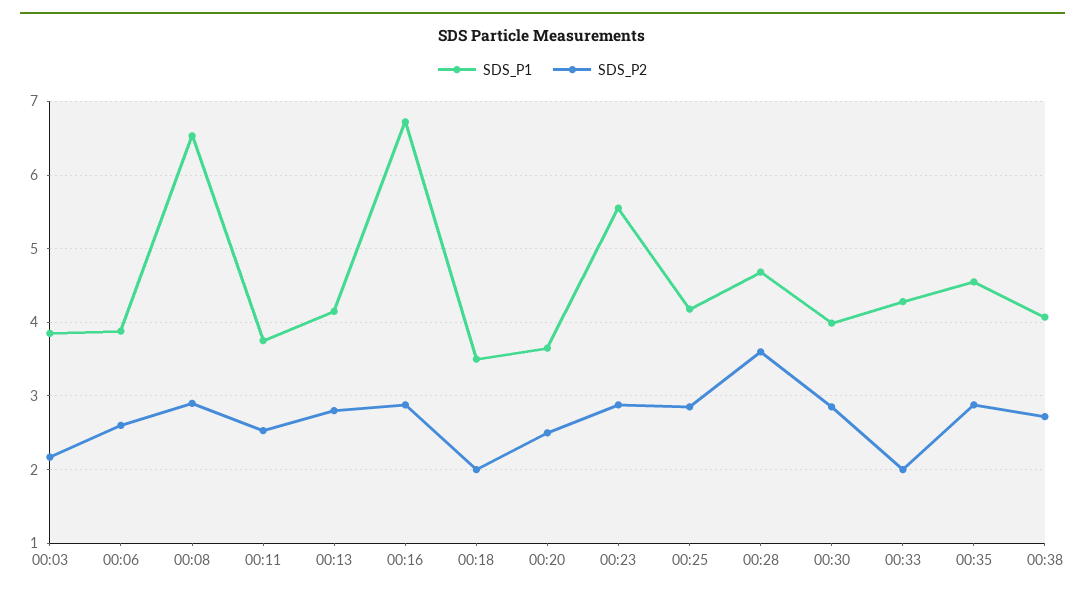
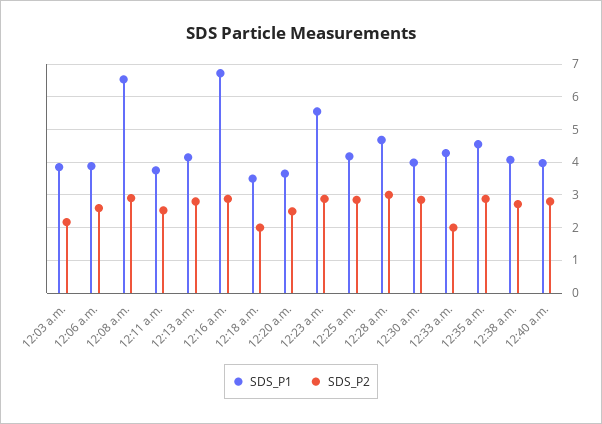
SDS_P2, 00:28: 3.6 -> 3
SDS_P1, 12:40 a.m.: none -> 4
SDS_P2, 12:40 a.m.: none -> 2.8

